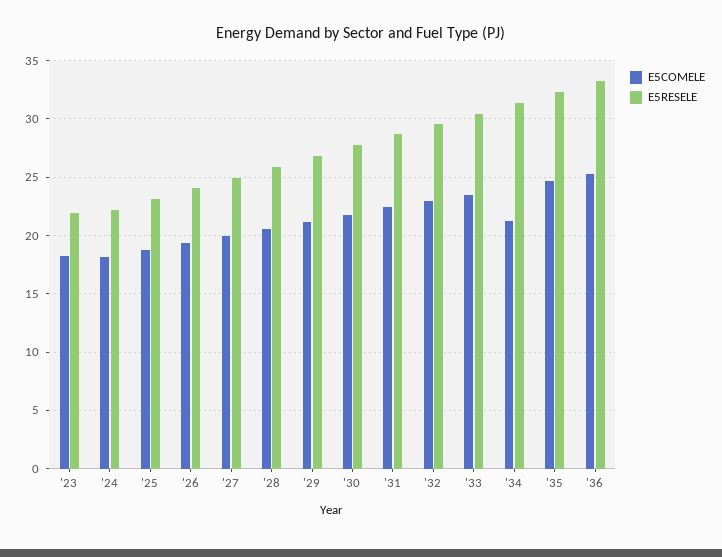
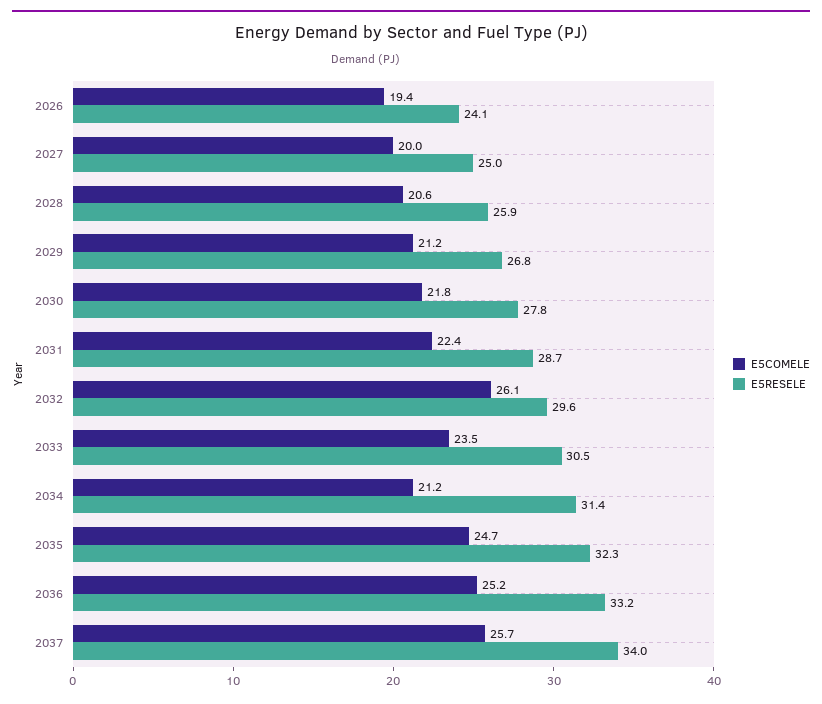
E5COMELE, '23: 18 -> none
E5RESELE, '23: 22 -> none
E5COMELE, '24: 18 -> none
E5RESELE, '24: 22 -> none
E5COMELE, '25: 19 -> none
E5RESELE, '25: 23 -> none
E5COMELE, '32: 23 -> 26.1
E5COMELE, 2037: none -> 25.7
E5RESELE, 2037: none -> 34

